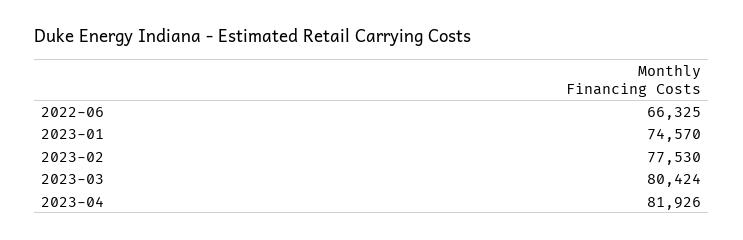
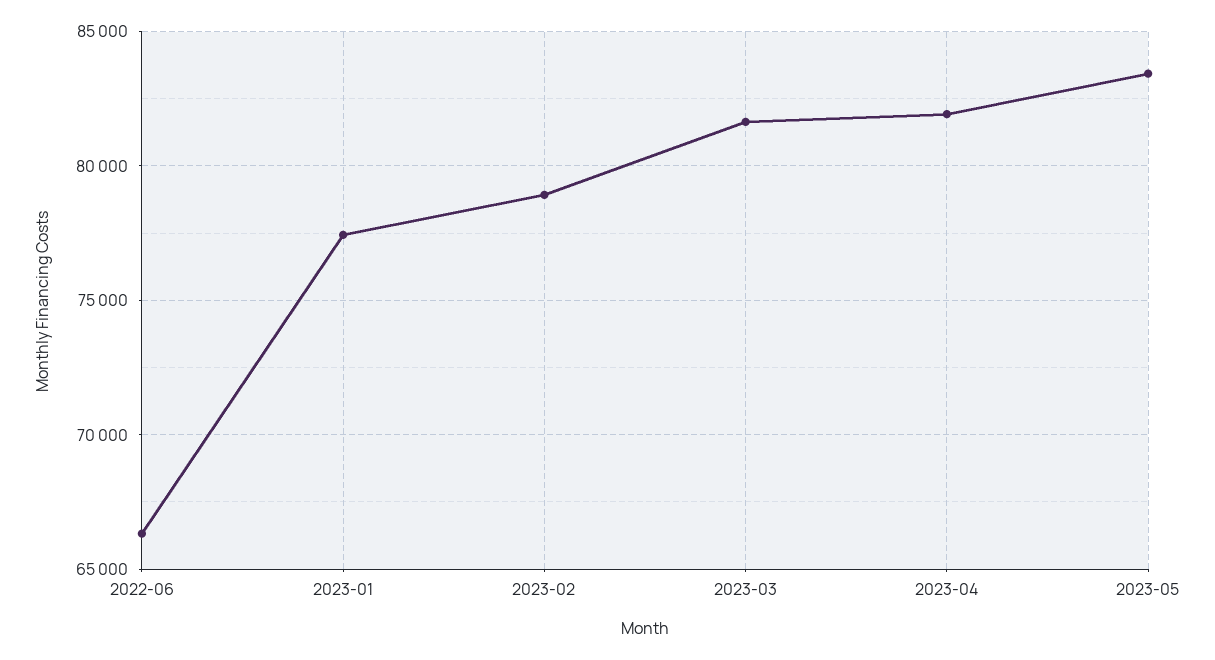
2023-01: 74570 -> 77500
2023-02: 77530 -> 79000
2023-03: 80424 -> 81500
2023-05: none -> 83500

